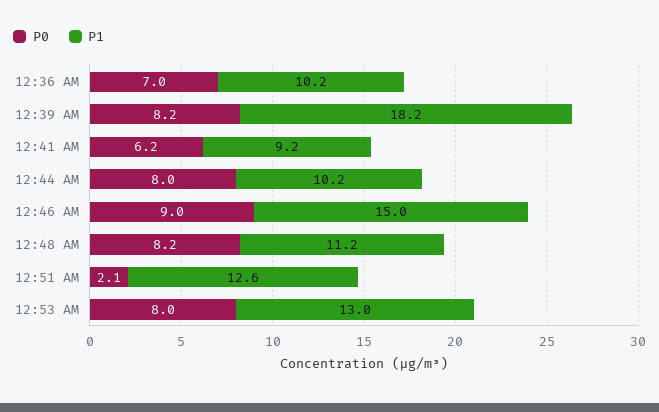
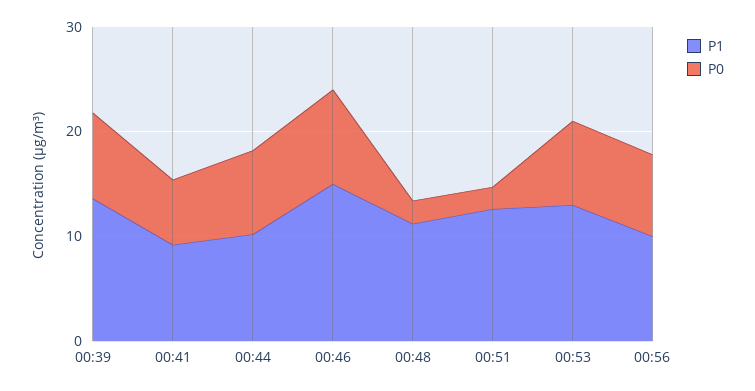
P0, 12:36 AM: 7 -> none
P1, 12:36 AM: 10.2 -> none
P1, 12:39 AM: 18.2 -> 14
P0, 12:48 AM: 8.2 -> 2
P1, 00:56: none -> 10
P0, 00:56: none -> 8

